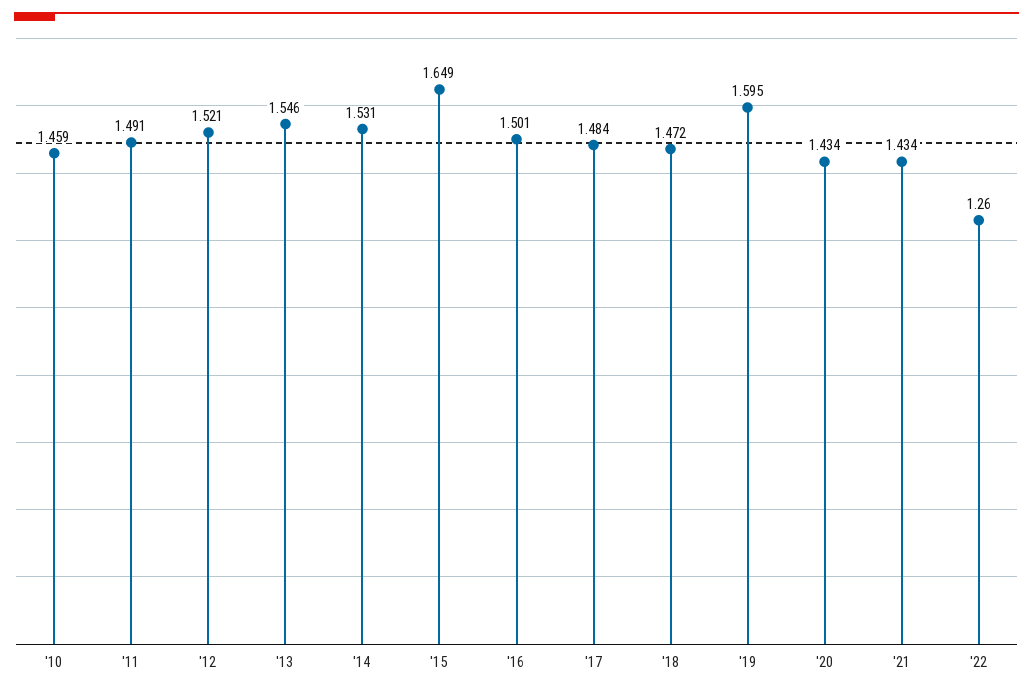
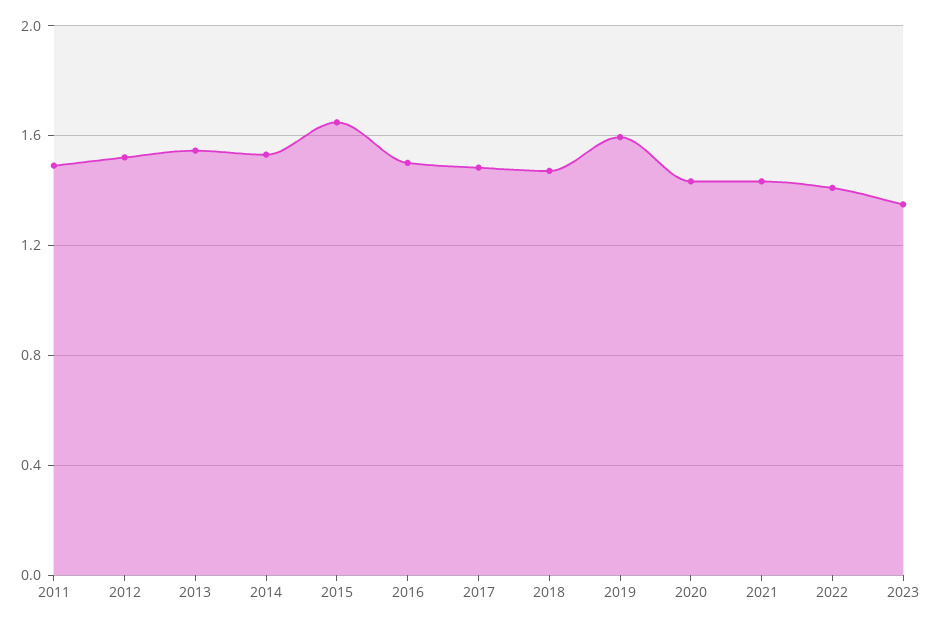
'10: 1.459 -> none
'22: 1.26 -> 1.4
2023: none -> 1.35

